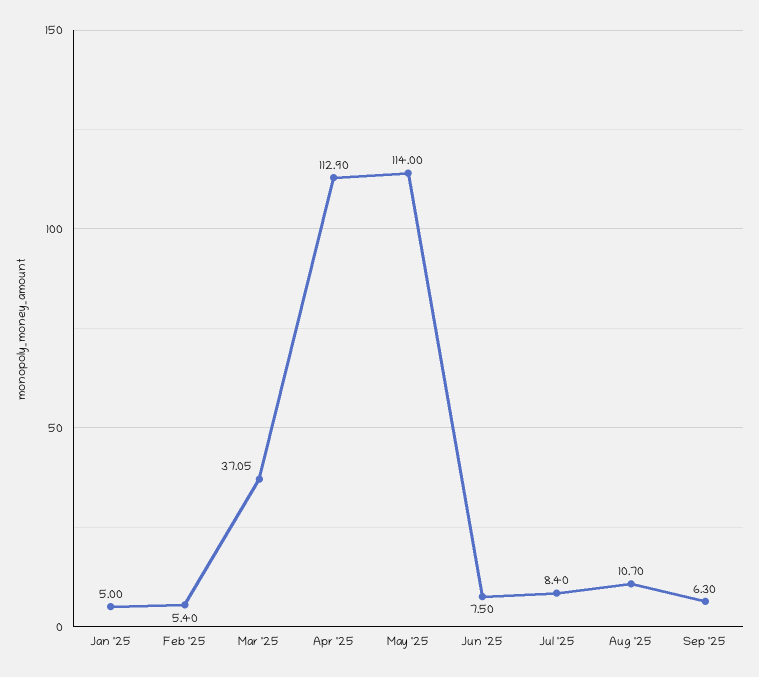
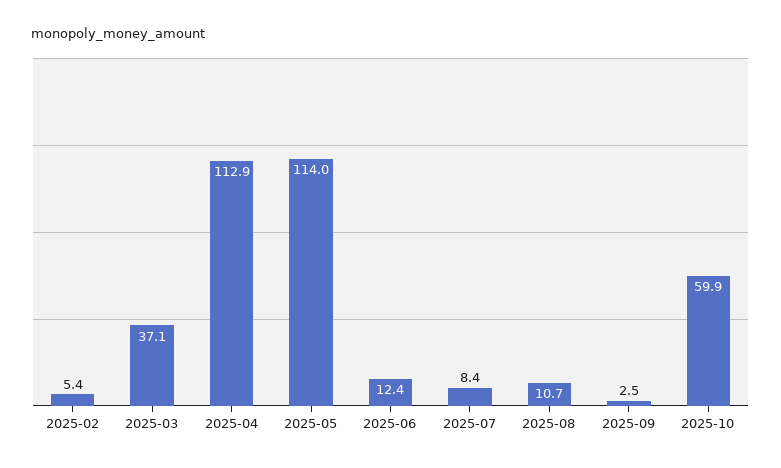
Jan '25: 5 -> none
Jun '25: 7.5 -> 12.4
Sep '25: 6.3 -> 2.5
2025-10: none -> 59.9

